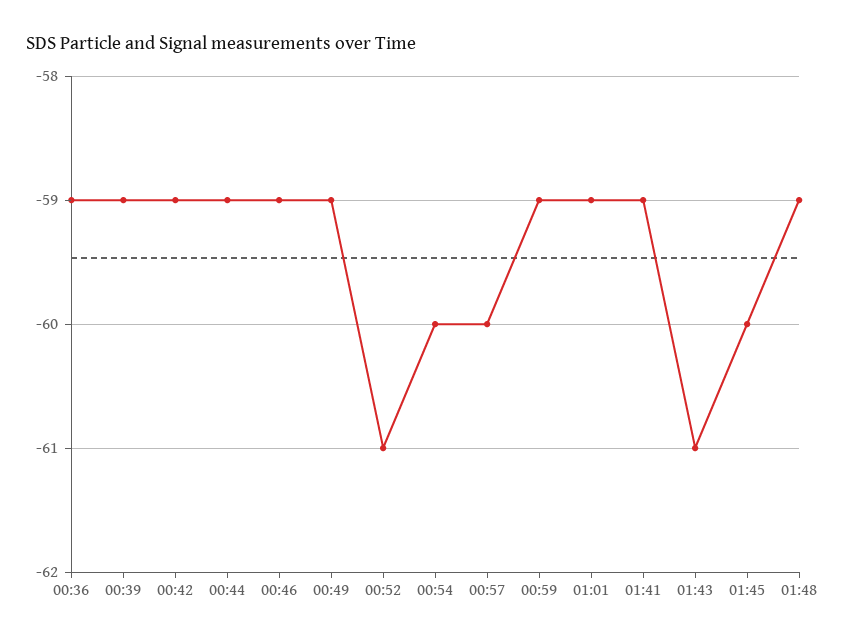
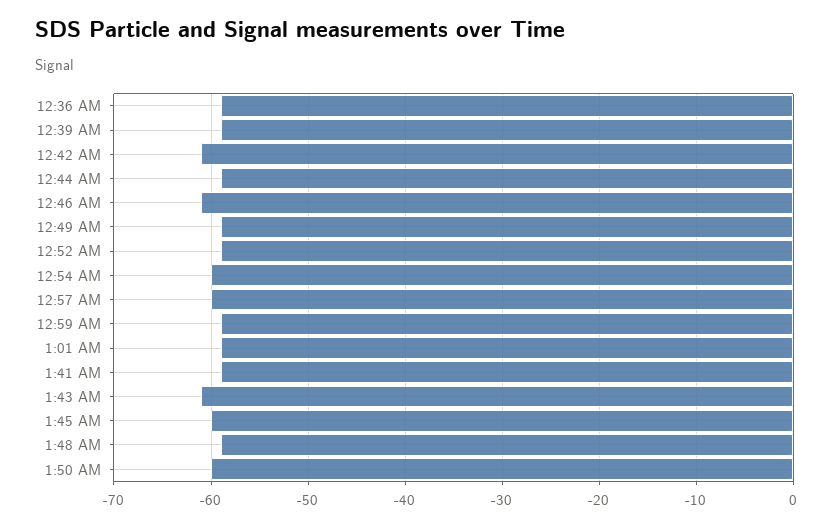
00:42: -59 -> -61
00:46: -59 -> -61
00:52: -61 -> -59
1:50 AM: none -> -60

